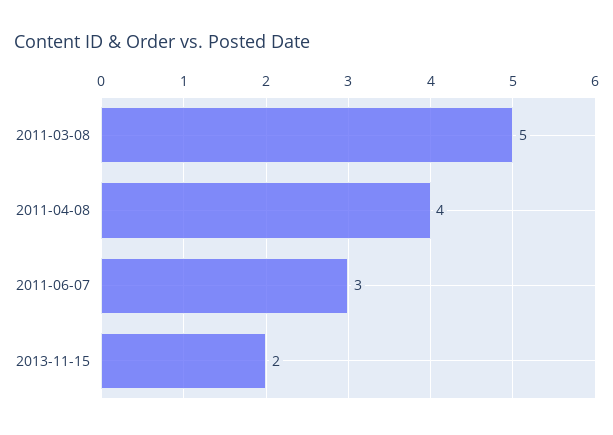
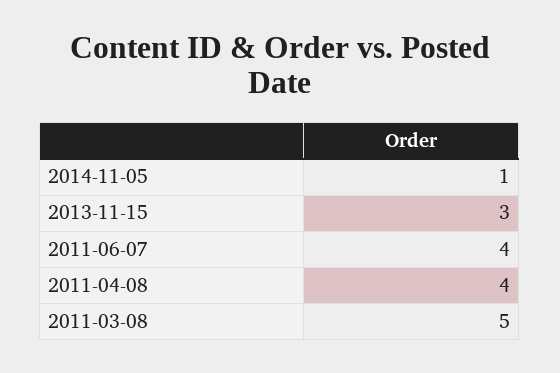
2011-06-07: 3 -> 4
2013-11-15: 2 -> 3
2014-11-05: none -> 1

